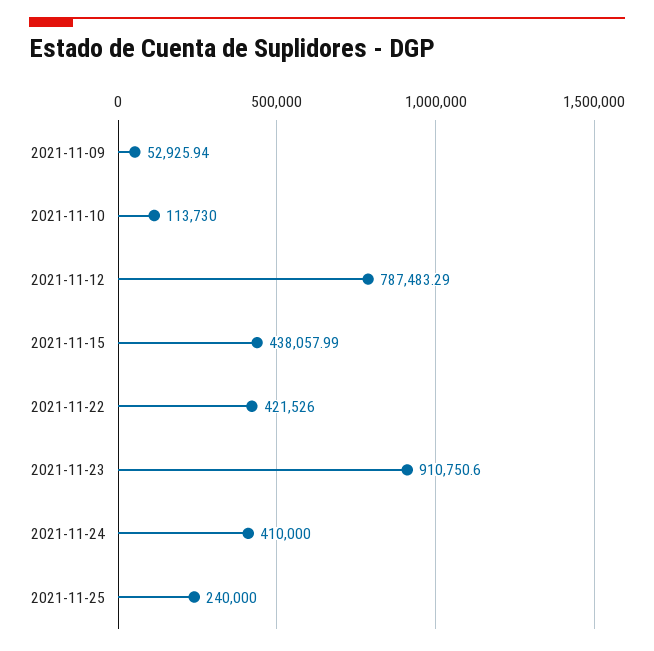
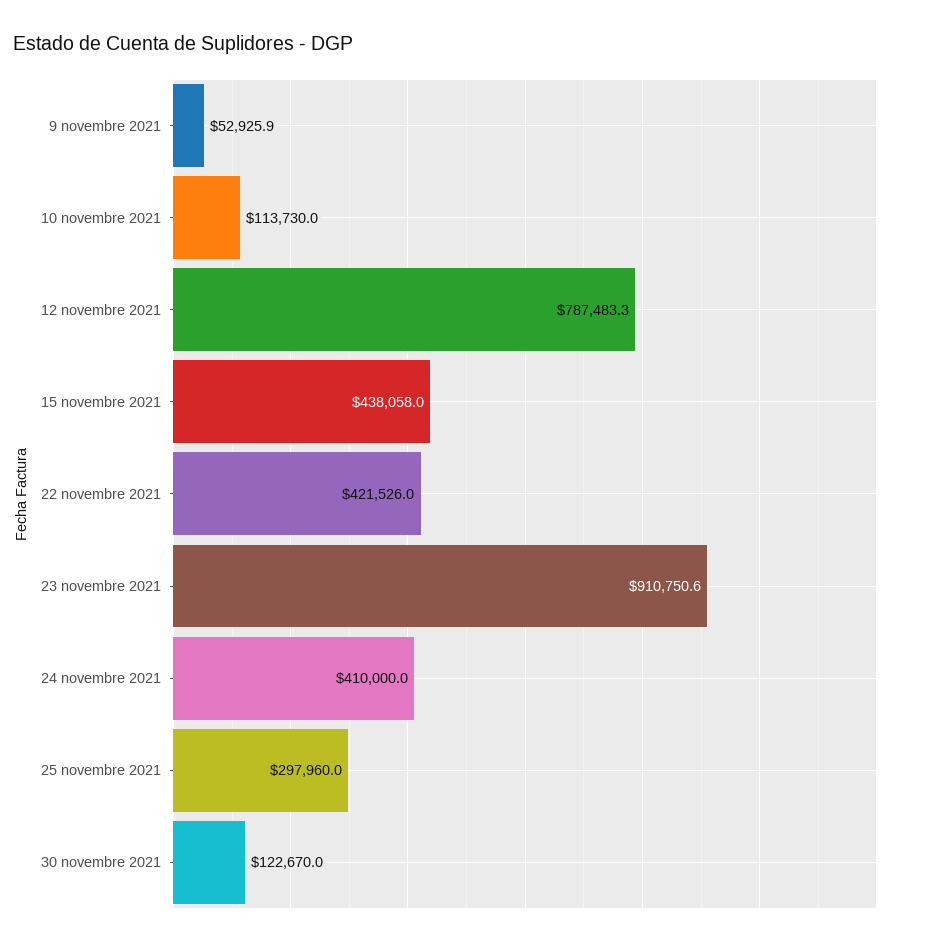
2021-11-25: 240000 -> 297960
30 novembre 2021: none -> 122670

